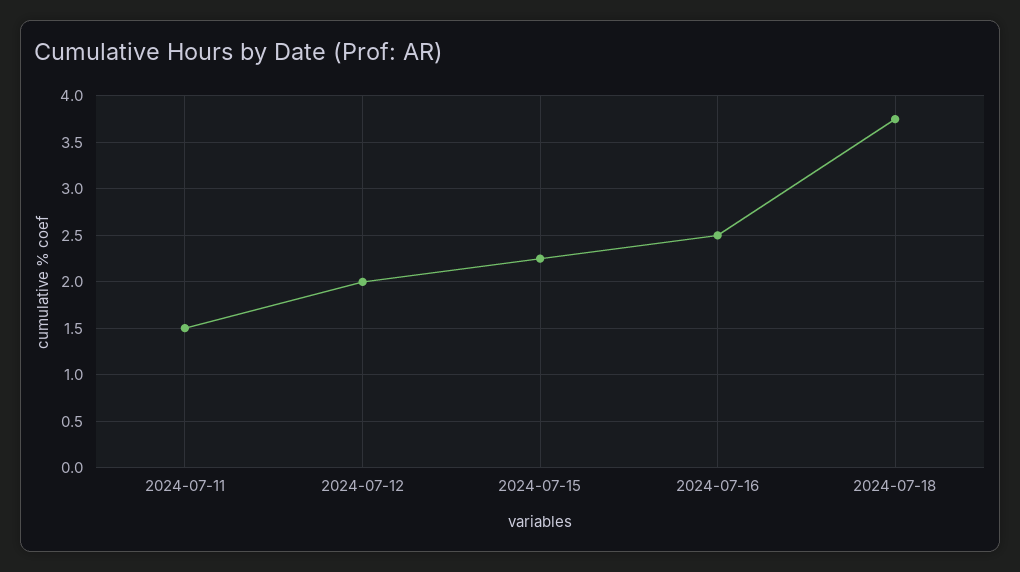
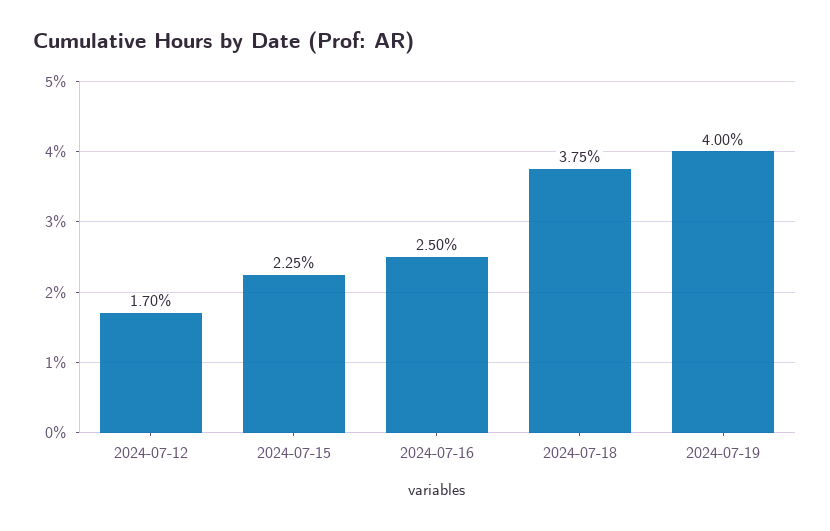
2024-07-11: 1.5 -> none
2024-07-12: 2 -> 1.7
2024-07-19: none -> 4

